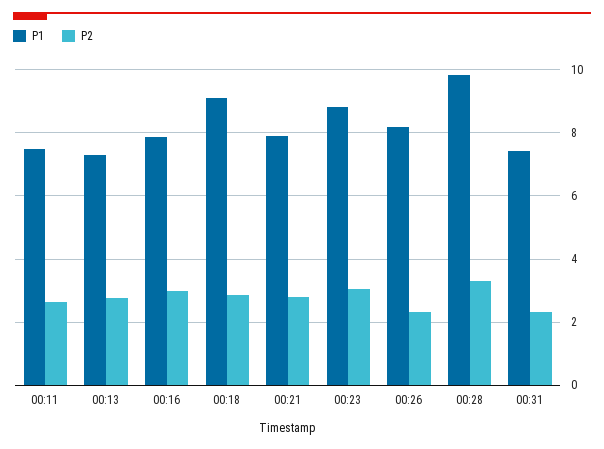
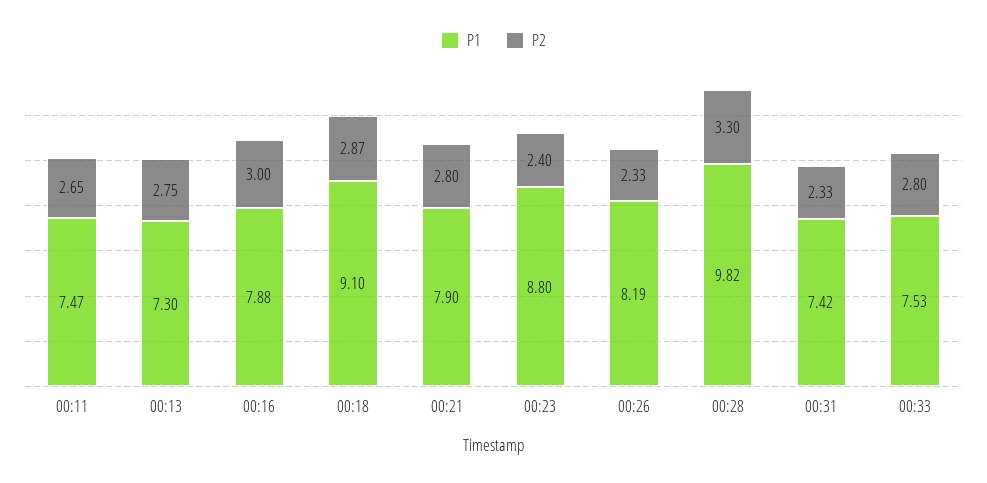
P2, 00:23: 3 -> 2.4
P1, 00:33: none -> 7.53
P2, 00:33: none -> 2.8

